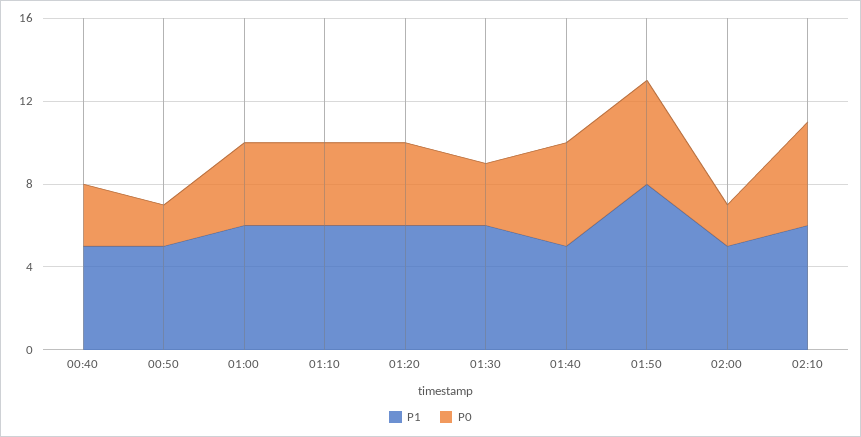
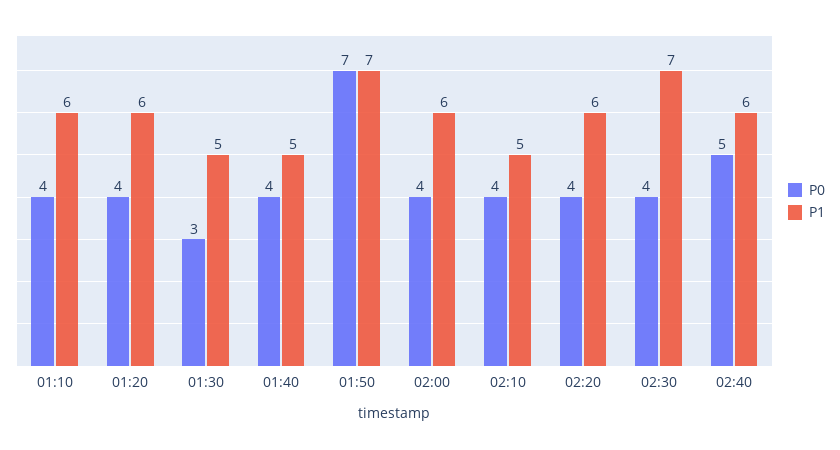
P1, 00:40: 5 -> none
P0, 00:40: 3 -> none
P1, 00:50: 5 -> none
P0, 00:50: 2 -> none
P1, 01:00: 6 -> none
P0, 01:00: 4 -> none
P1, 01:30: 6 -> 5
P0, 01:40: 5 -> 4
P1, 01:50: 8 -> 7
P0, 01:50: 5 -> 7
P1, 02:00: 5 -> 6
P0, 02:00: 2 -> 4
P1, 02:10: 6 -> 5
P0, 02:10: 5 -> 4
P0, 02:20: none -> 4
P1, 02:20: none -> 6
P0, 02:30: none -> 4
P1, 02:30: none -> 7
P0, 02:40: none -> 5
P1, 02:40: none -> 6

